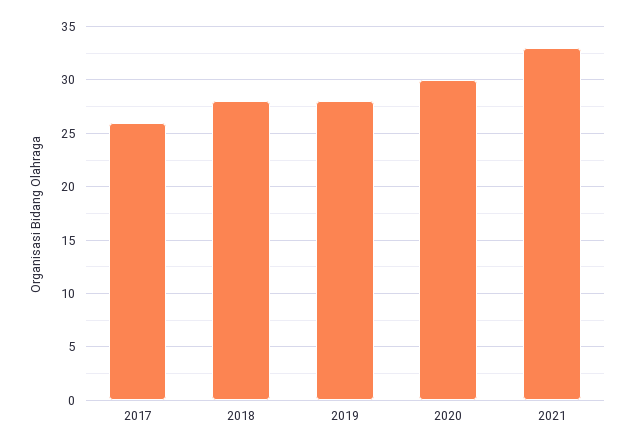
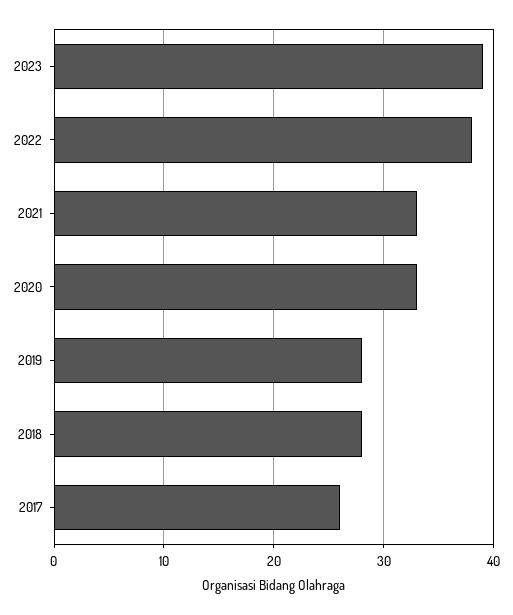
2020: 30 -> 33
2023: none -> 39
2022: none -> 38

